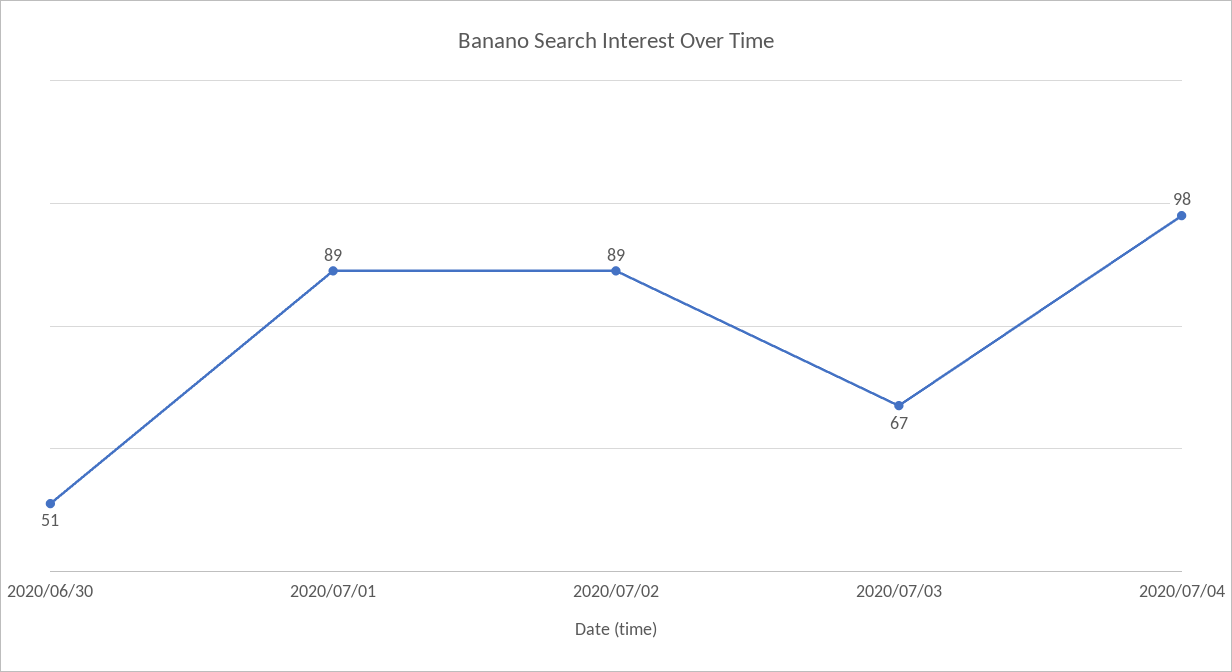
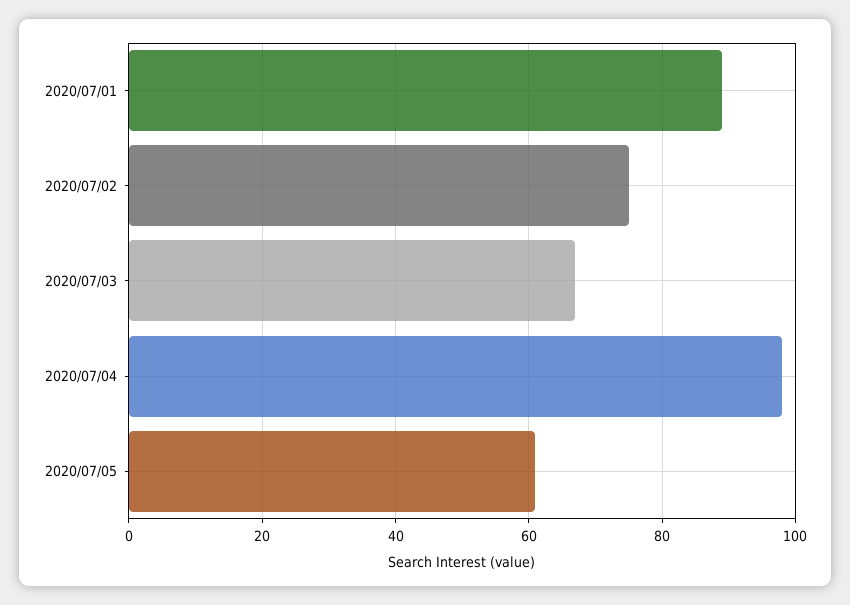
2020/06/30: 51 -> none
2020/07/02: 89 -> 75
2020/07/05: none -> 60

